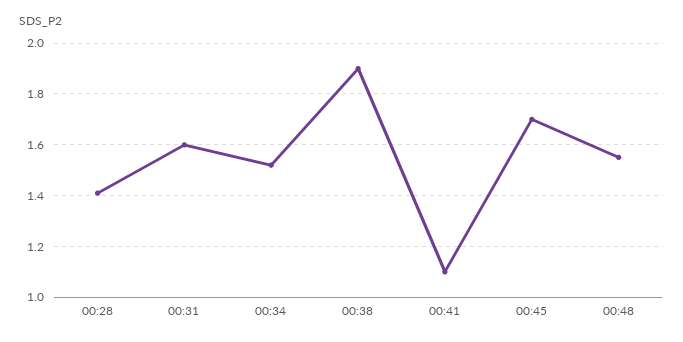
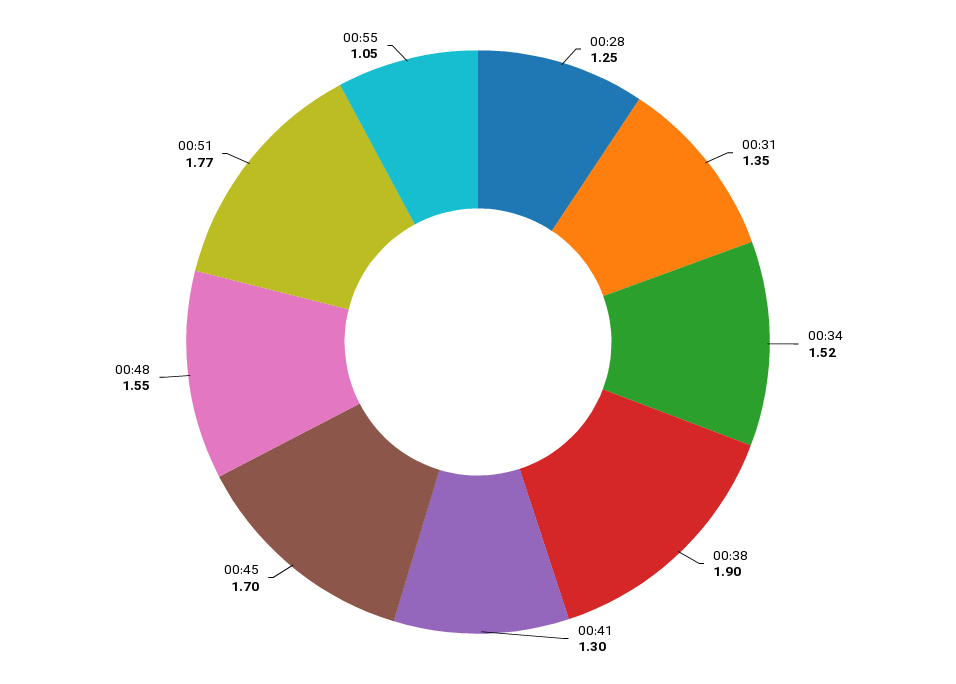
00:28: 1.4 -> 1.25
00:31: 1.6 -> 1.35
00:41: 1.1 -> 1.3
00:51: none -> 1.77
00:55: none -> 1.05

